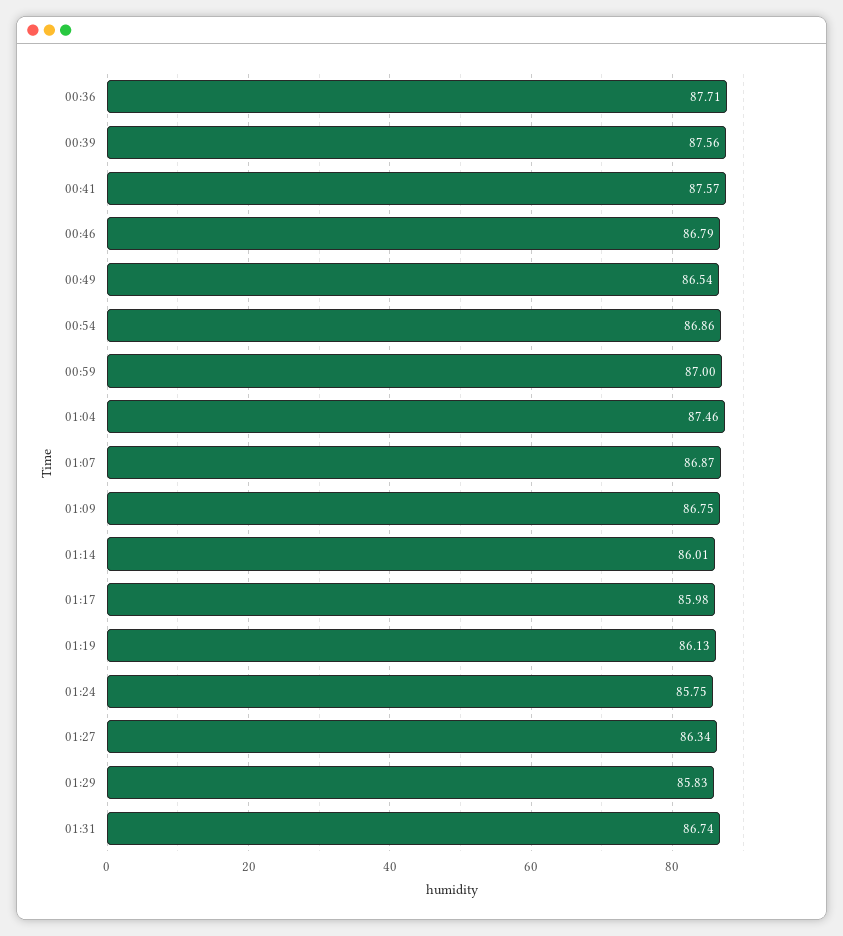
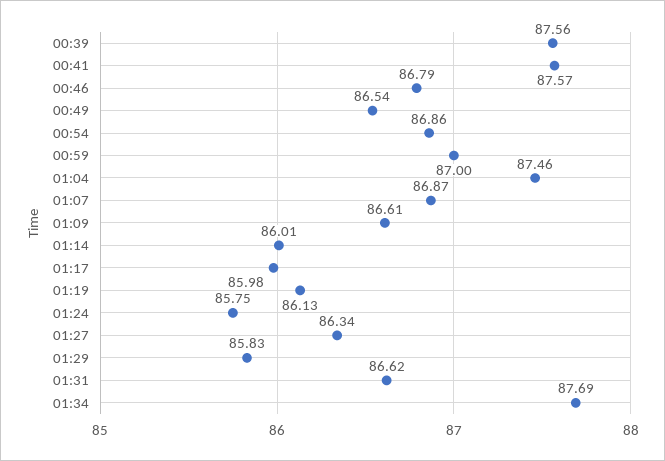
00:36: 87.71 -> none
01:09: 86.75 -> 86.61
01:31: 86.74 -> 86.62
01:34: none -> 87.69

